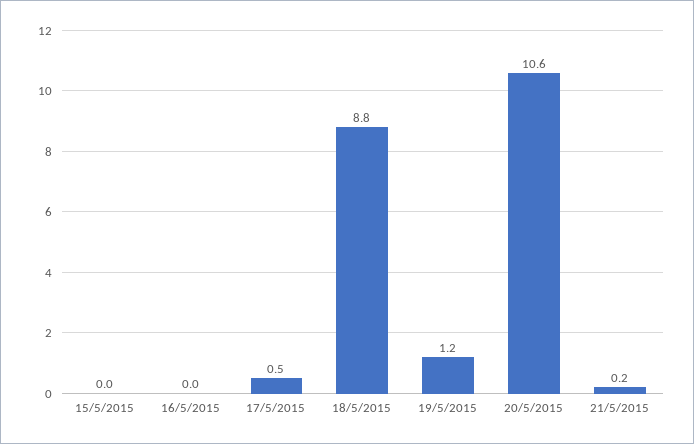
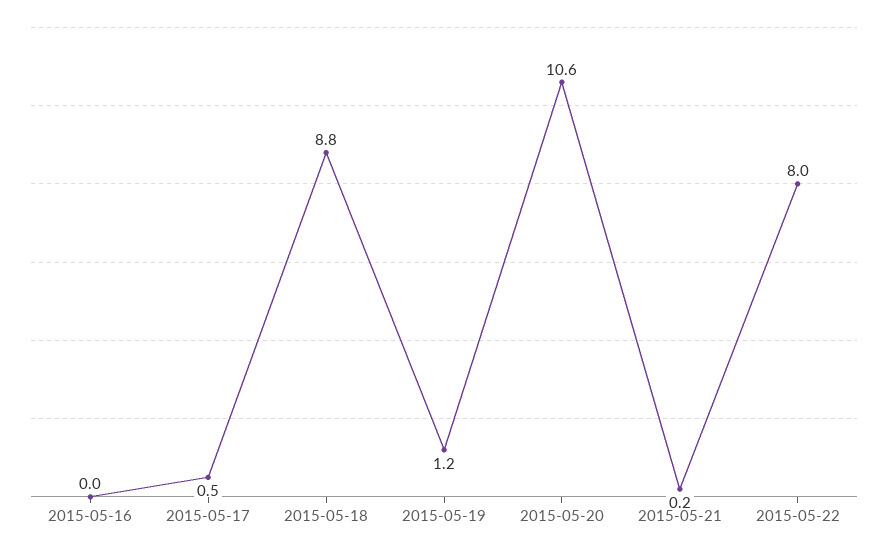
15/5/2015: 0 -> none
2015-05-22: none -> 8

